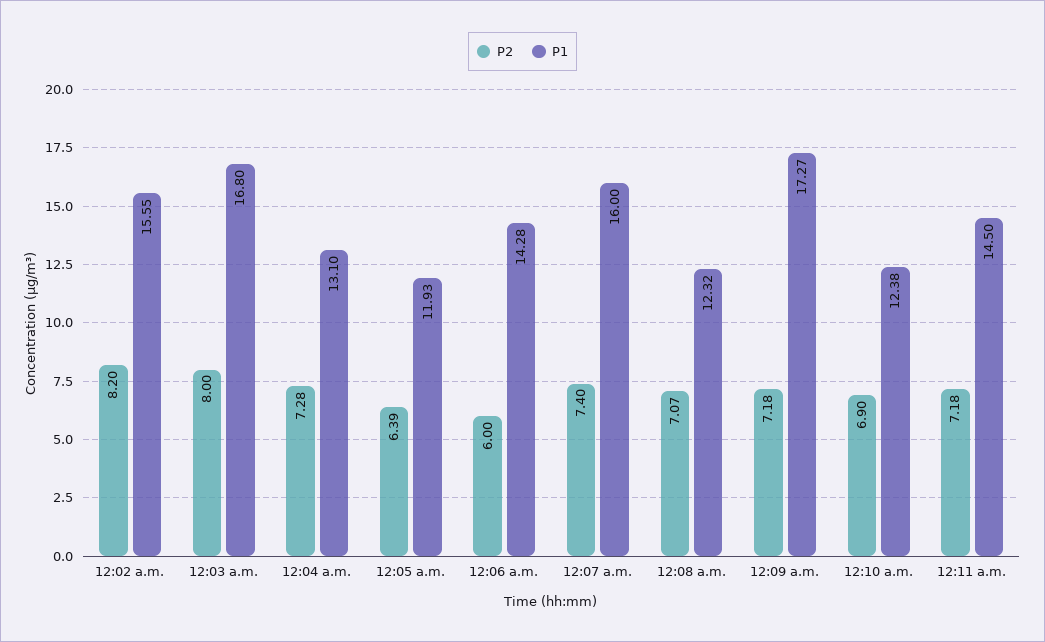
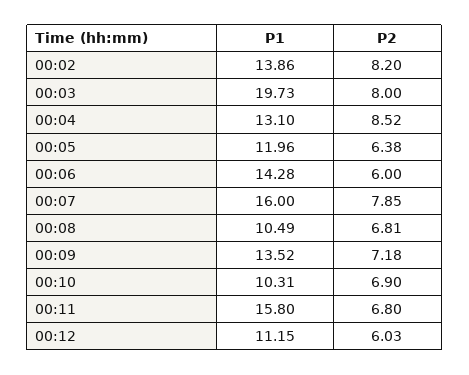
P1, 12:02 a.m.: 15.55 -> 13.86
P1, 12:03 a.m.: 16.8 -> 19.73
P2, 12:04 a.m.: 7.28 -> 8.52
P2, 12:05 a.m.: 6.39 -> 6.38
P1, 12:05 a.m.: 11.93 -> 11.96
P2, 12:07 a.m.: 7.4 -> 7.85
P2, 12:08 a.m.: 7.07 -> 6.81
P1, 12:08 a.m.: 12.32 -> 10.49
P1, 12:09 a.m.: 17.27 -> 13.52
P1, 12:10 a.m.: 12.38 -> 10.31
P2, 12:11 a.m.: 7.18 -> 6.8
P1, 12:11 a.m.: 14.5 -> 15.8
P1, 00:12: none -> 11.15
P2, 00:12: none -> 6.03

